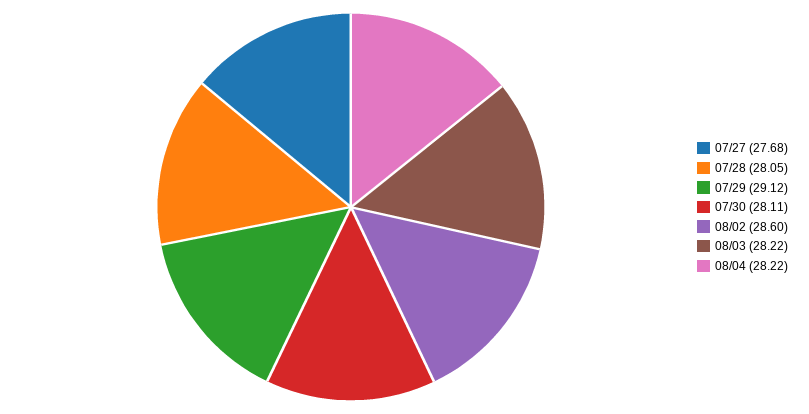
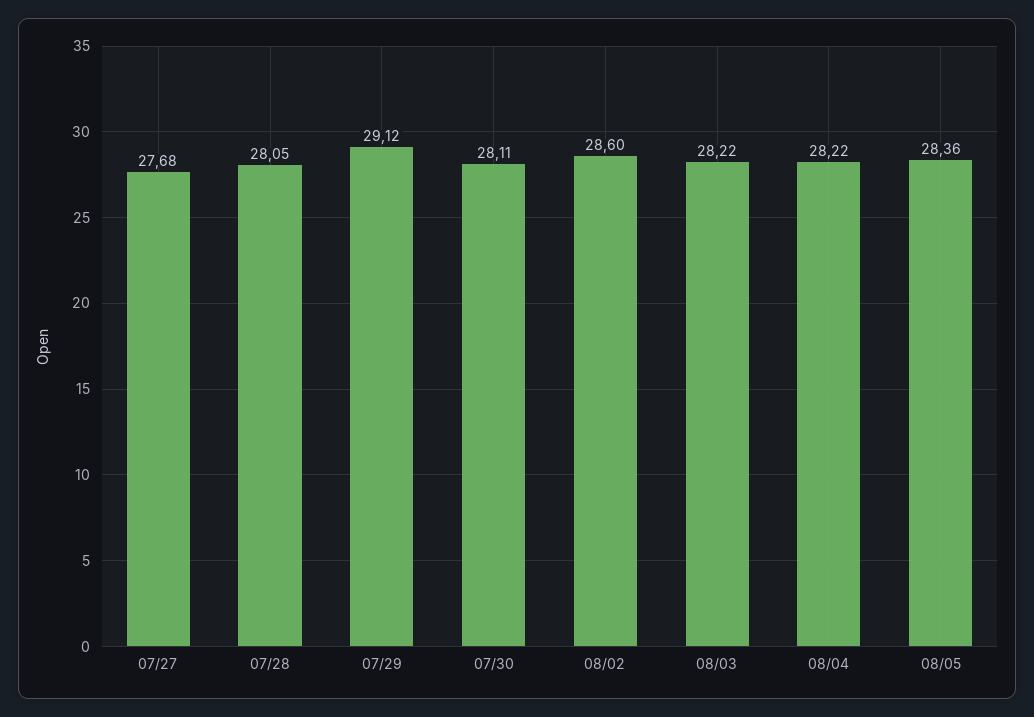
08/05: none -> 28.36

